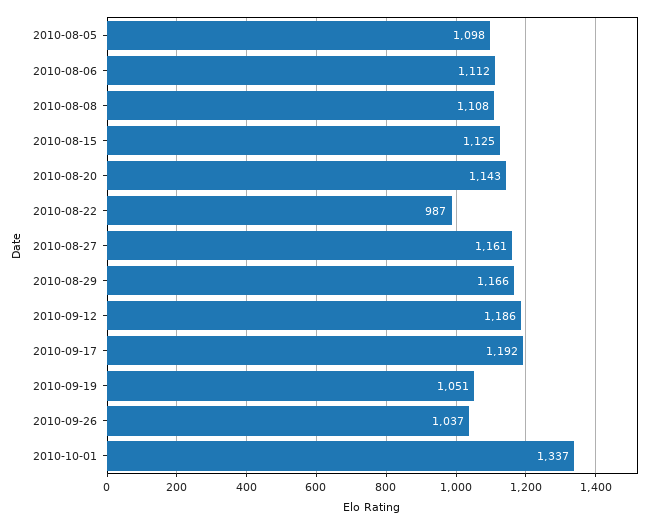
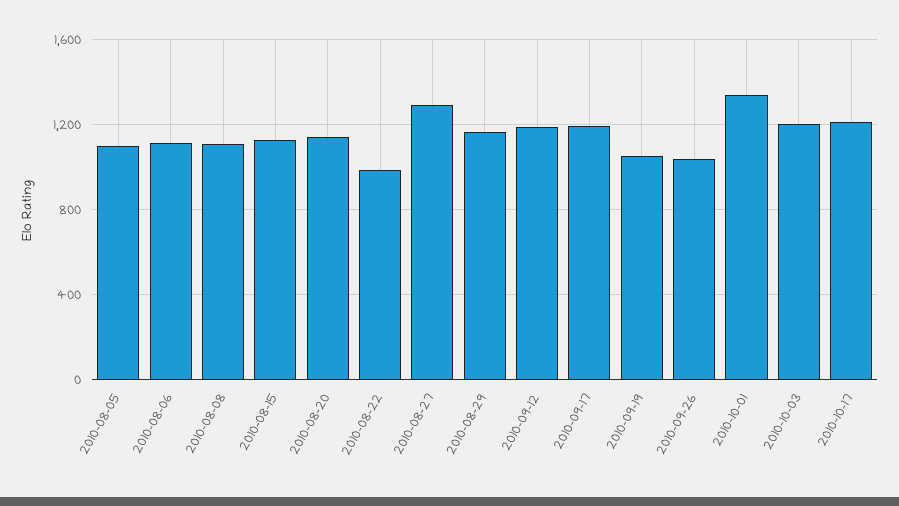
2010-08-27: 1161 -> 1300
2010-10-03: none -> 1200
2010-10-17: none -> 1200

